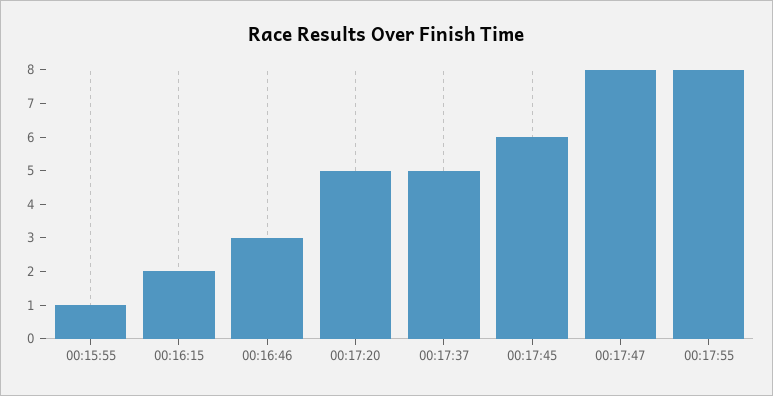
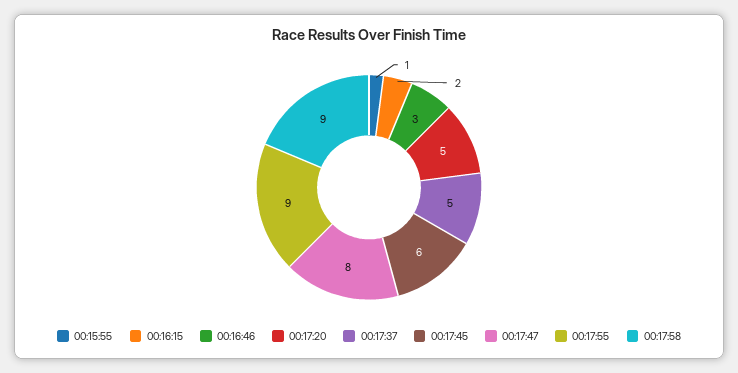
00:17:55: 8 -> 9
00:17:58: none -> 9

